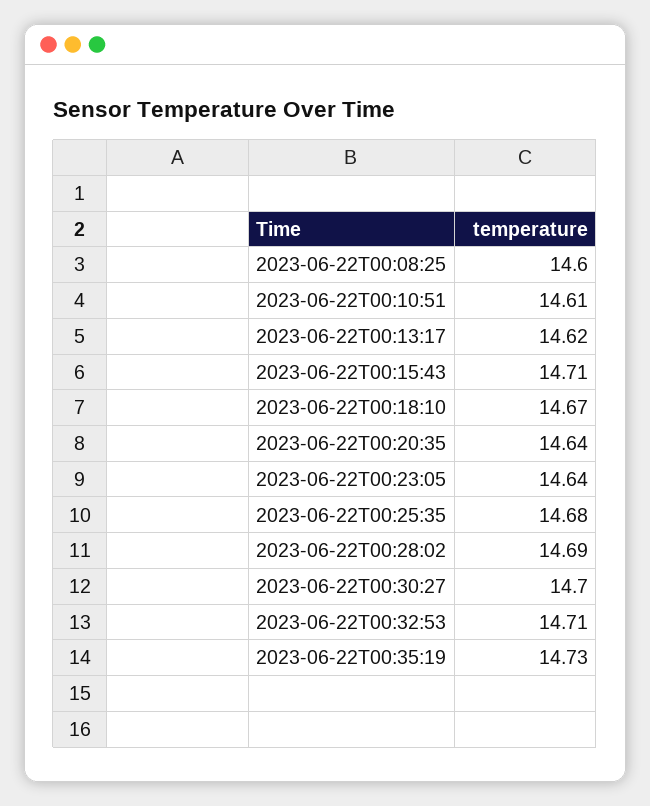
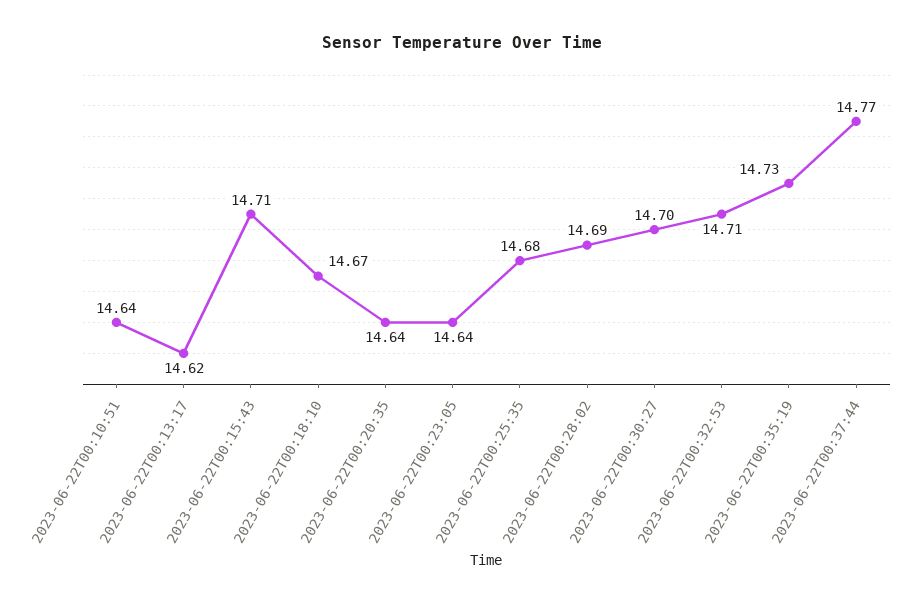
2023-06-22T00:08:25: 14.6 -> none
2023-06-22T00:10:51: 14.61 -> 14.64
2023-06-22T00:37:44: none -> 14.77

